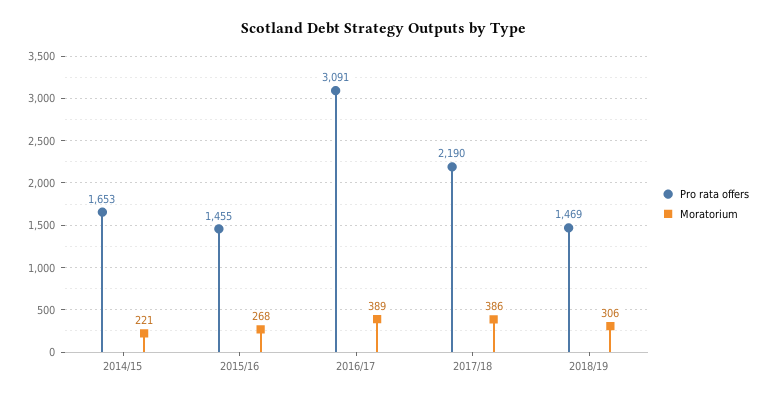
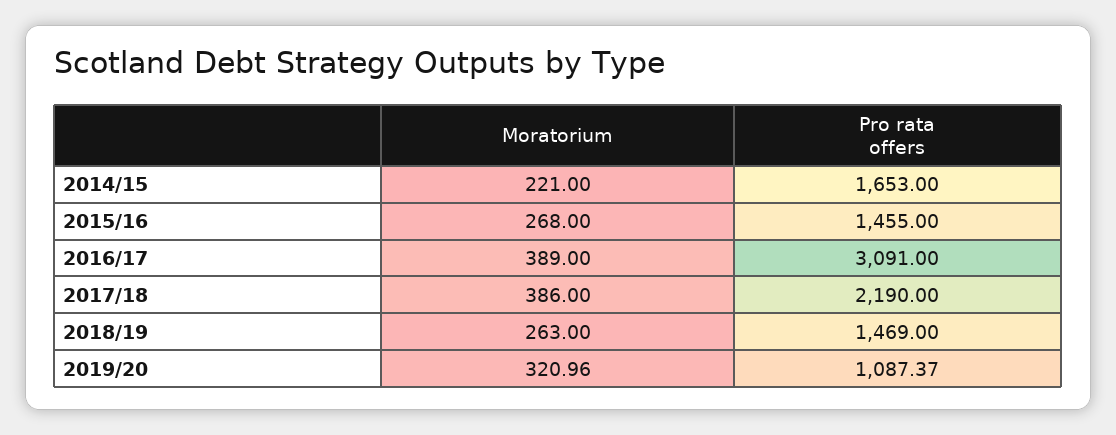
Moratorium, 2018/19: 306 -> 263
Moratorium, 2019/20: none -> 320.96
Pro rata offers, 2019/20: none -> 1087.37

